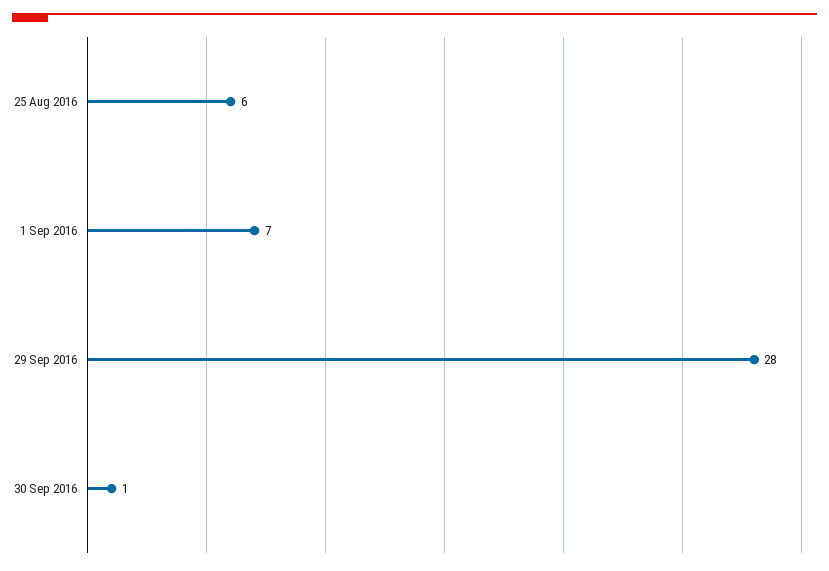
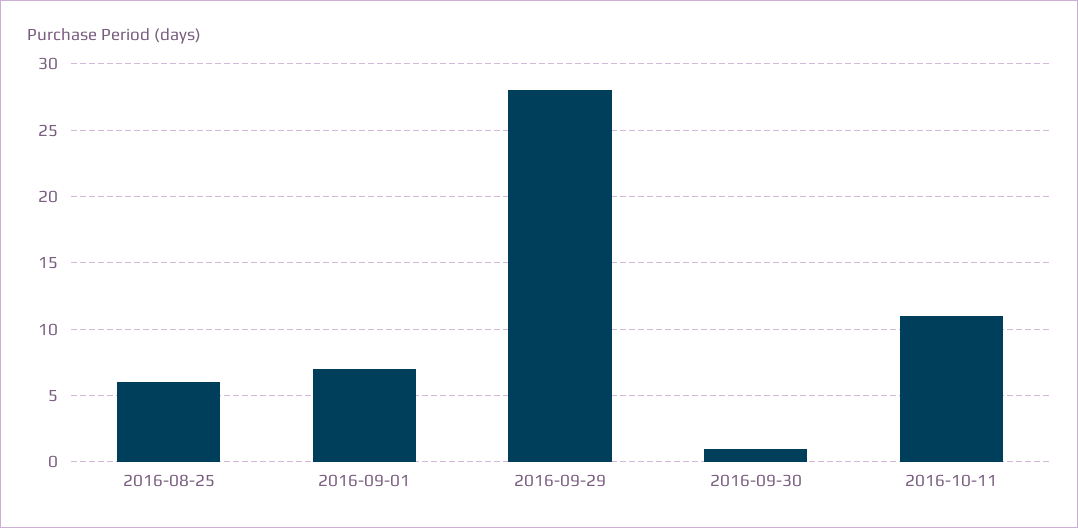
2016-10-11: none -> 11

